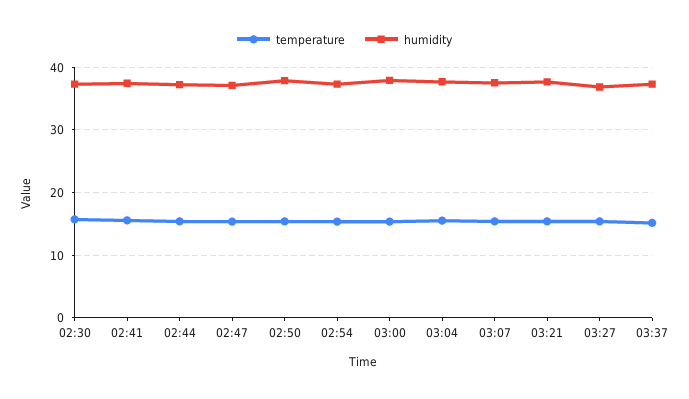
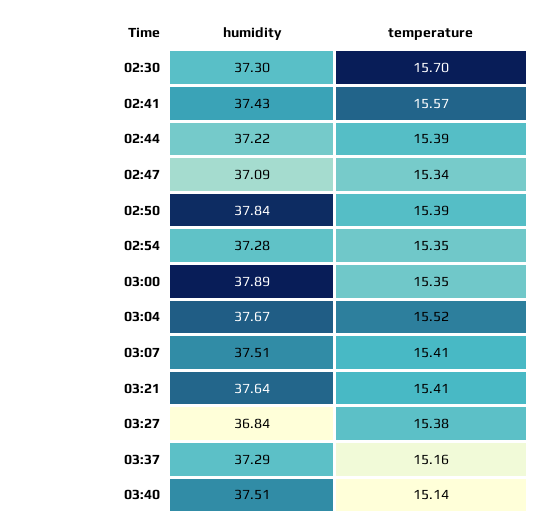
humidity, 03:40: none -> 37.51
temperature, 03:40: none -> 15.14

